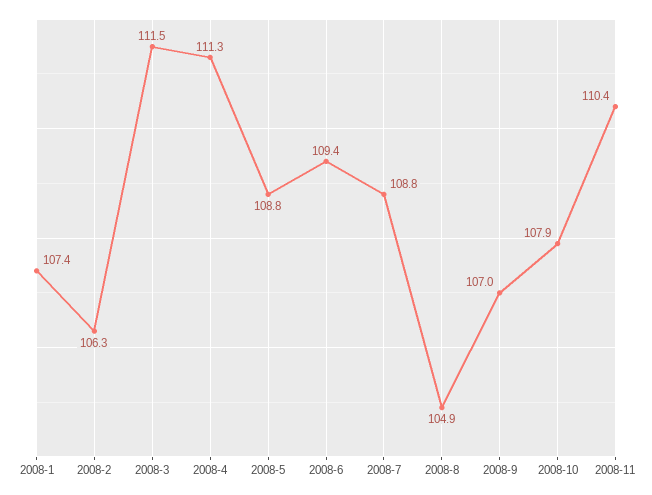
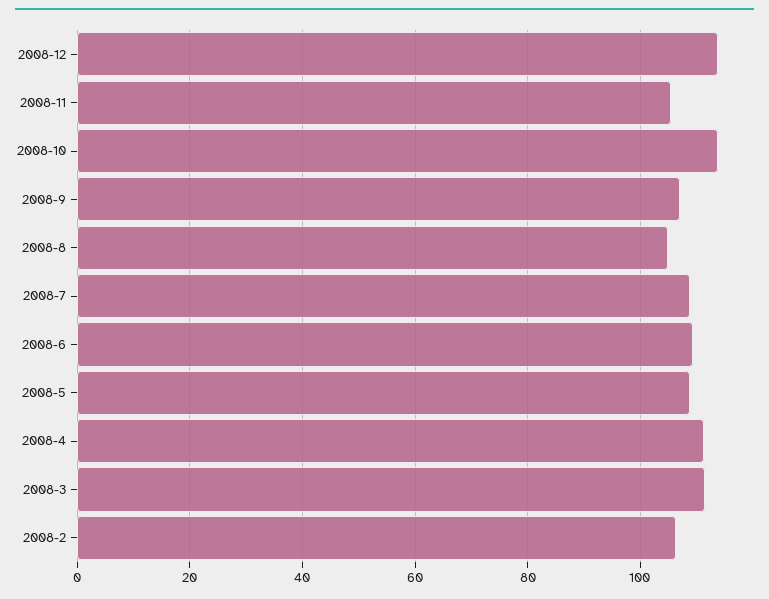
2008-1: 107.4 -> none
2008-10: 107.9 -> 114
2008-11: 110.4 -> 106
2008-12: none -> 114

